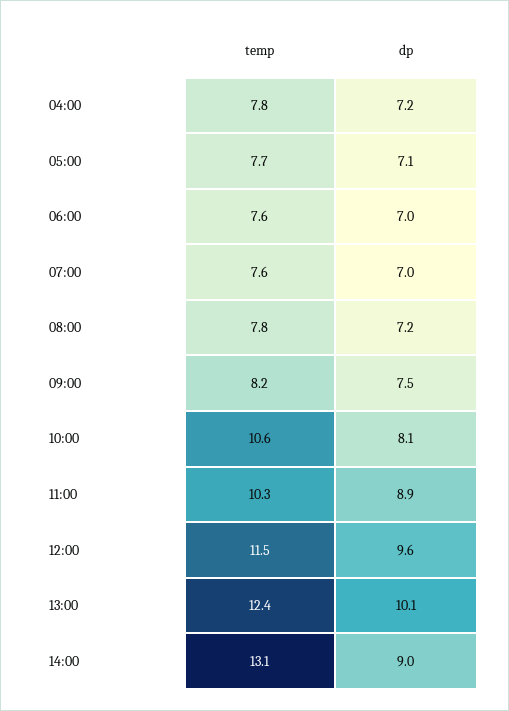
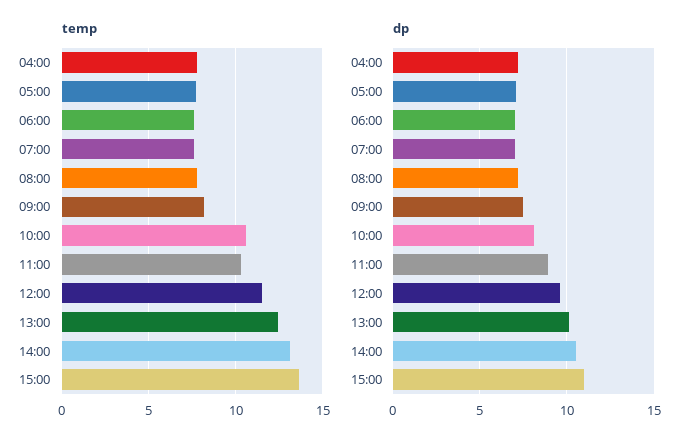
dp, 14:00: 9 -> 10.5
temp, 15:00: none -> 13.5
dp, 15:00: none -> 11

